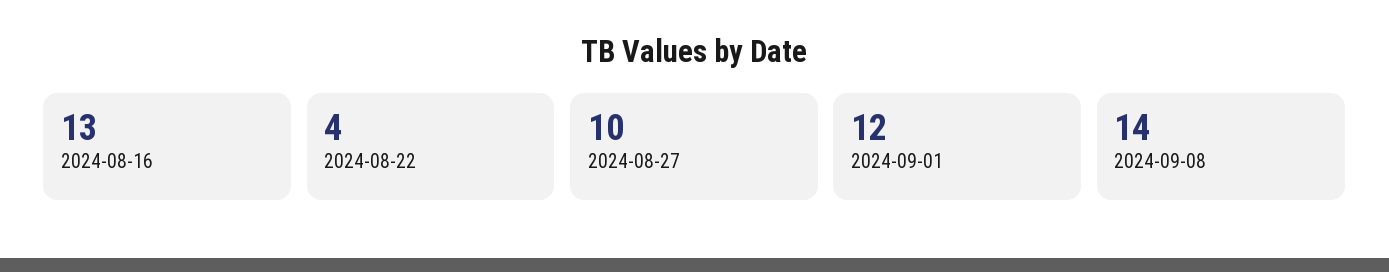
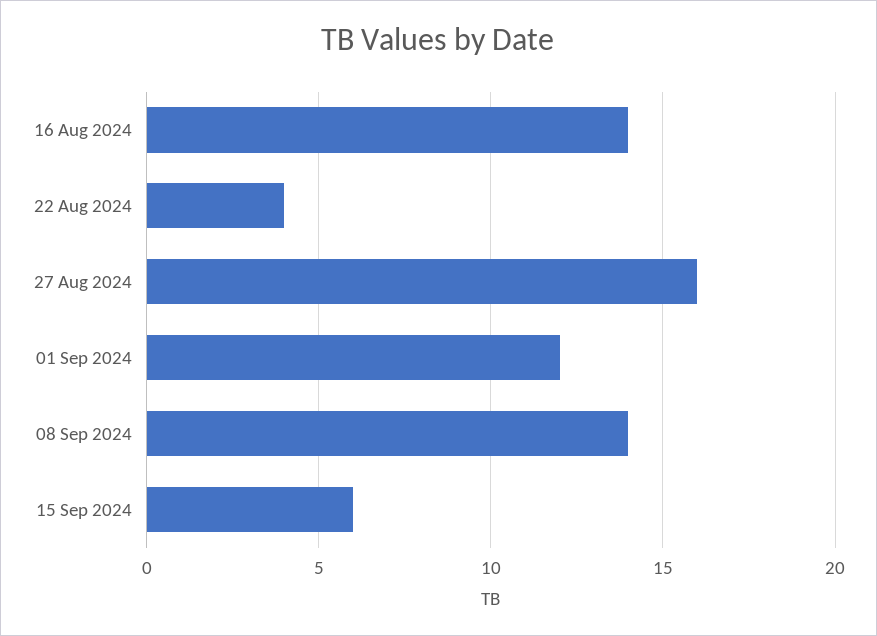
2024-08-16: 13 -> 14
2024-08-27: 10 -> 16
15 Sep 2024: none -> 6

